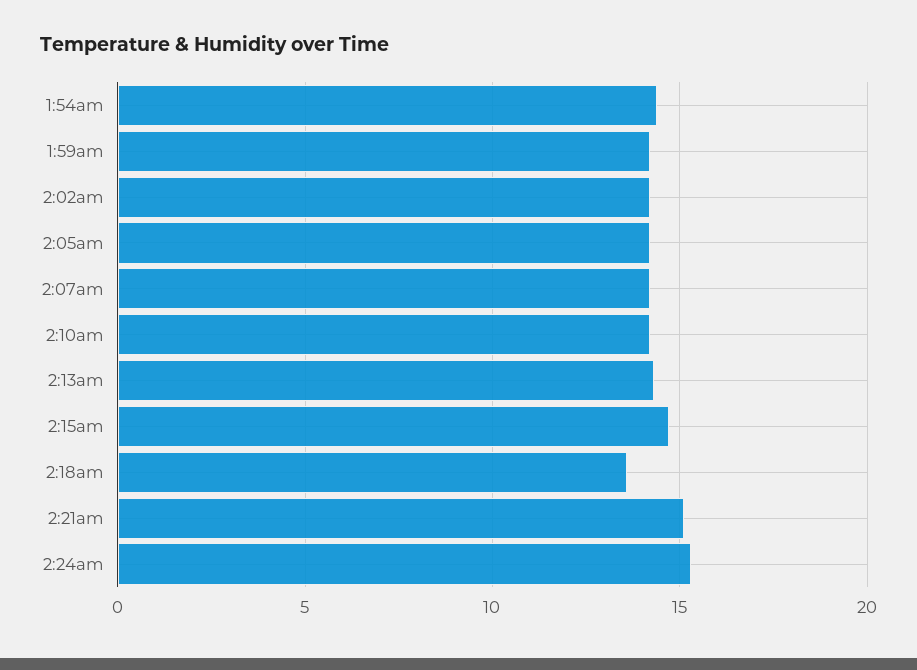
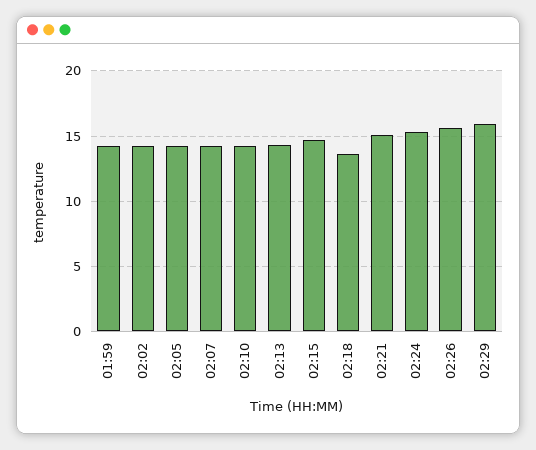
1:54am: 14.5 -> none
02:26: none -> 15.5
02:29: none -> 16

